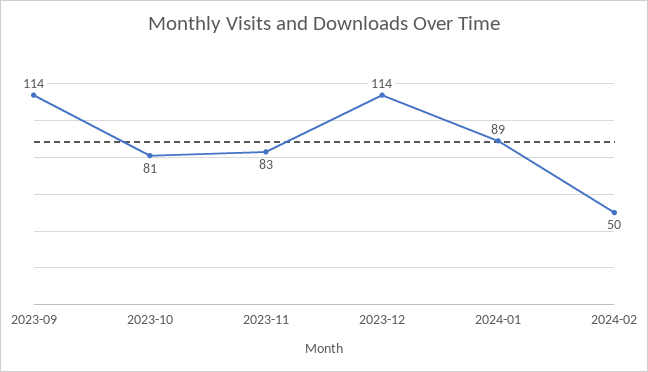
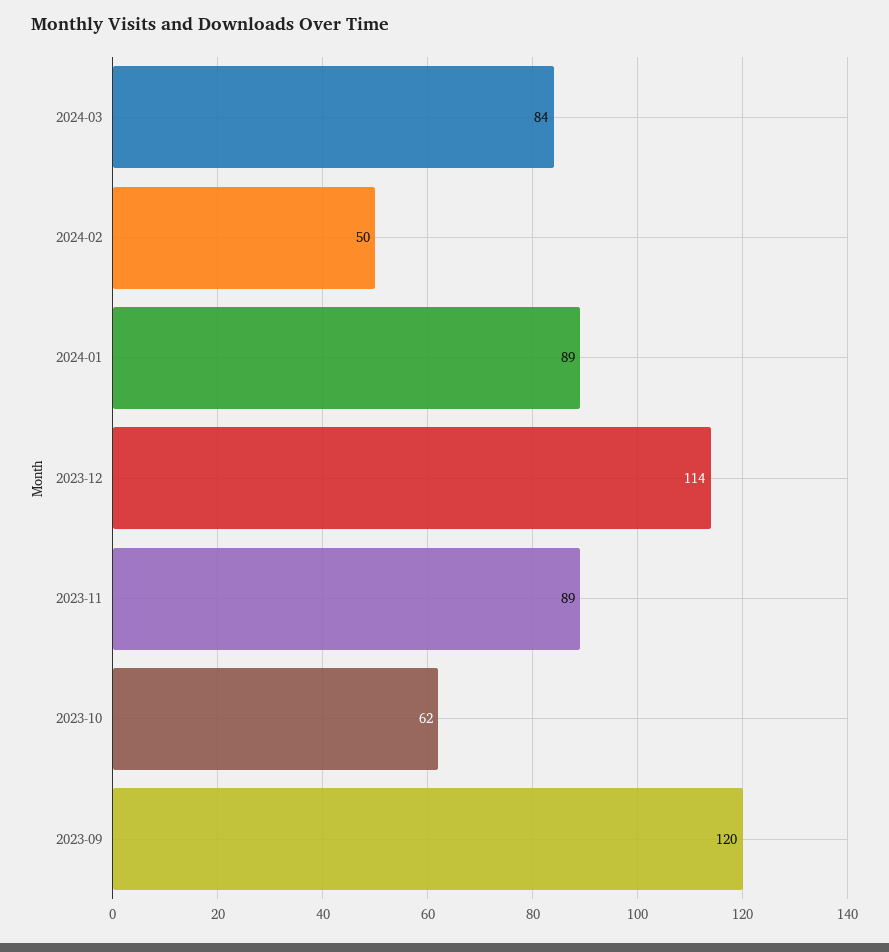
2023-09: 114 -> 120
2023-10: 81 -> 62
2023-11: 83 -> 89
2024-03: none -> 84

